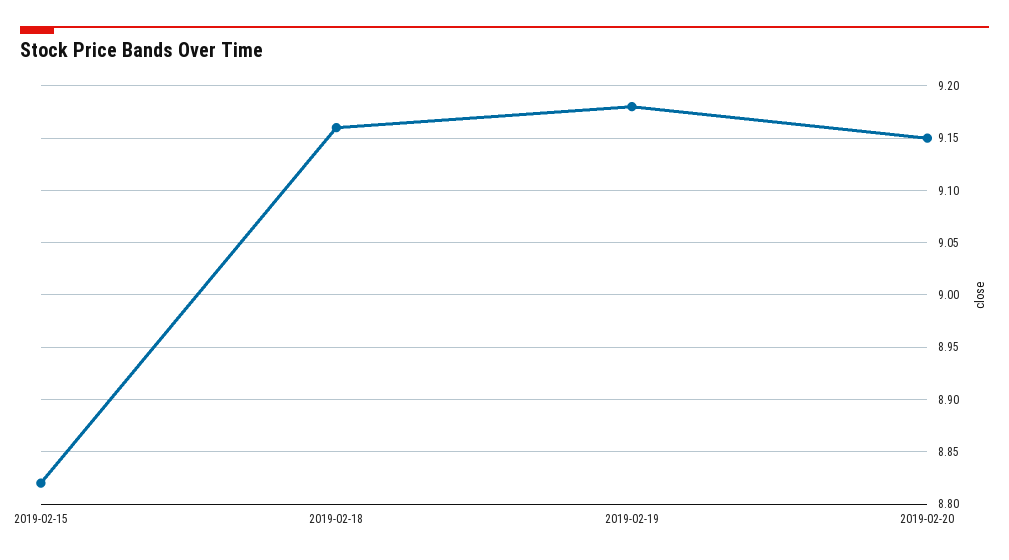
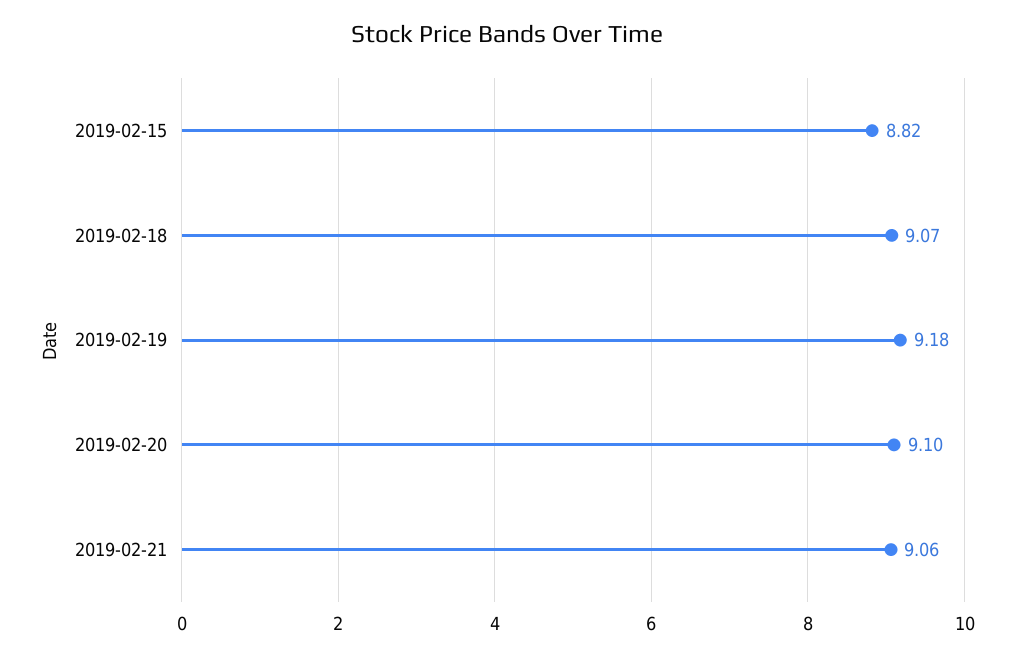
2019-02-18: 9.16 -> 9.07
2019-02-20: 9.15 -> 9.1
2019-02-21: none -> 9.06

